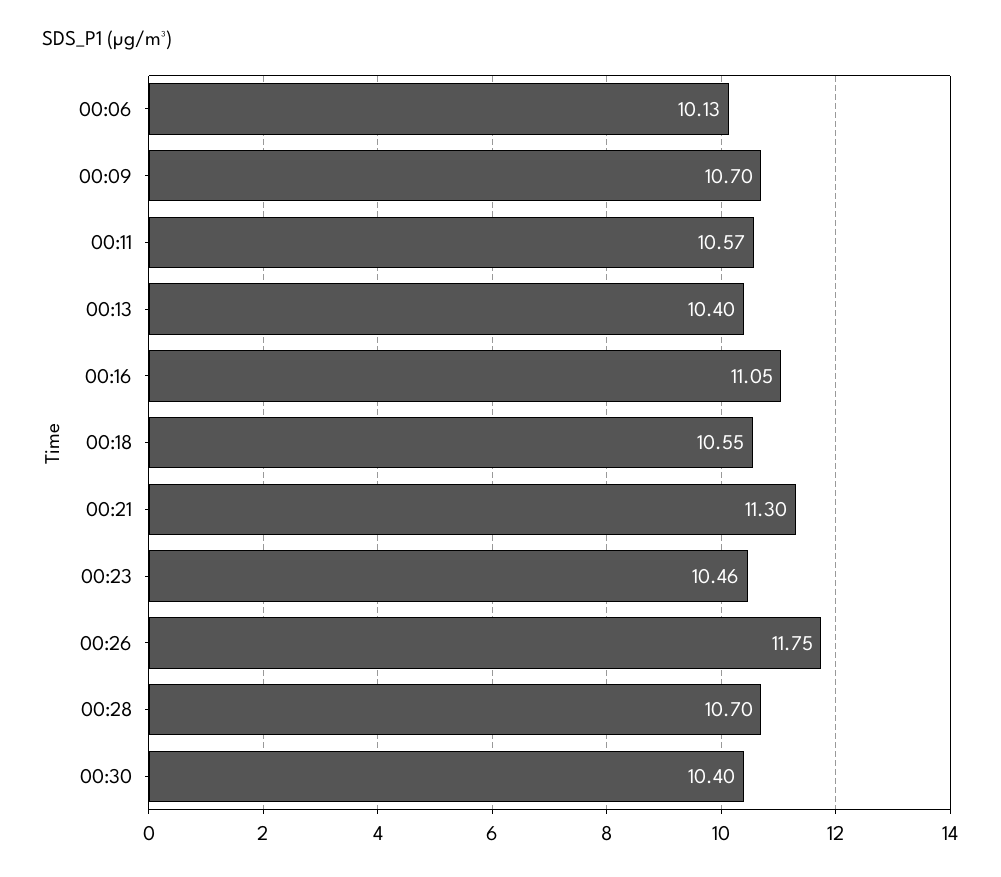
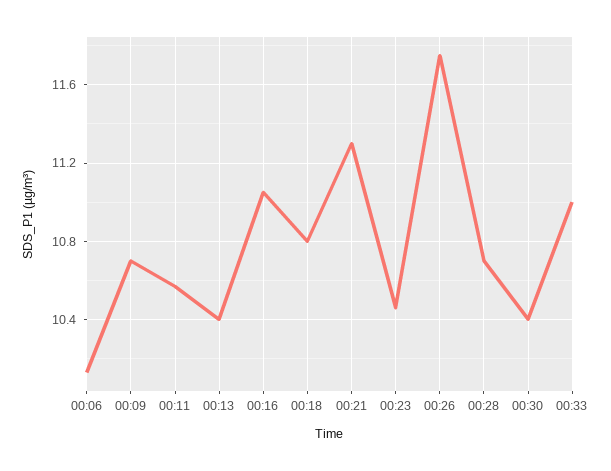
00:18: 10.55 -> 10.8
00:33: none -> 11

